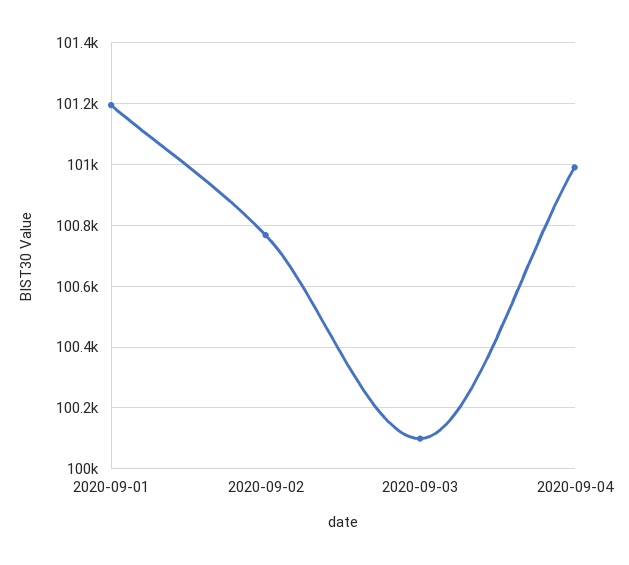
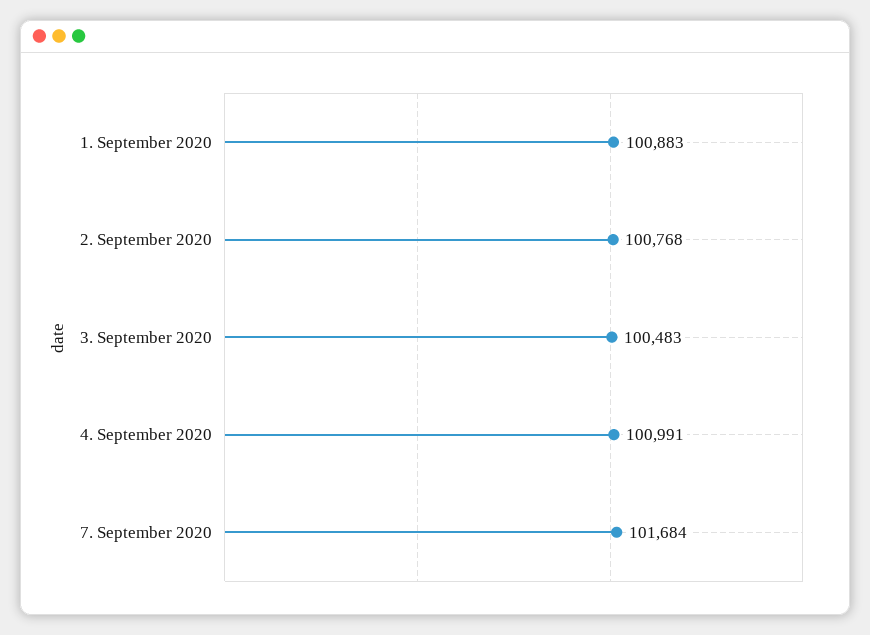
2020-09-01: 101200 -> 100883
2020-09-03: 100100 -> 100483
7. September 2020: none -> 101684

